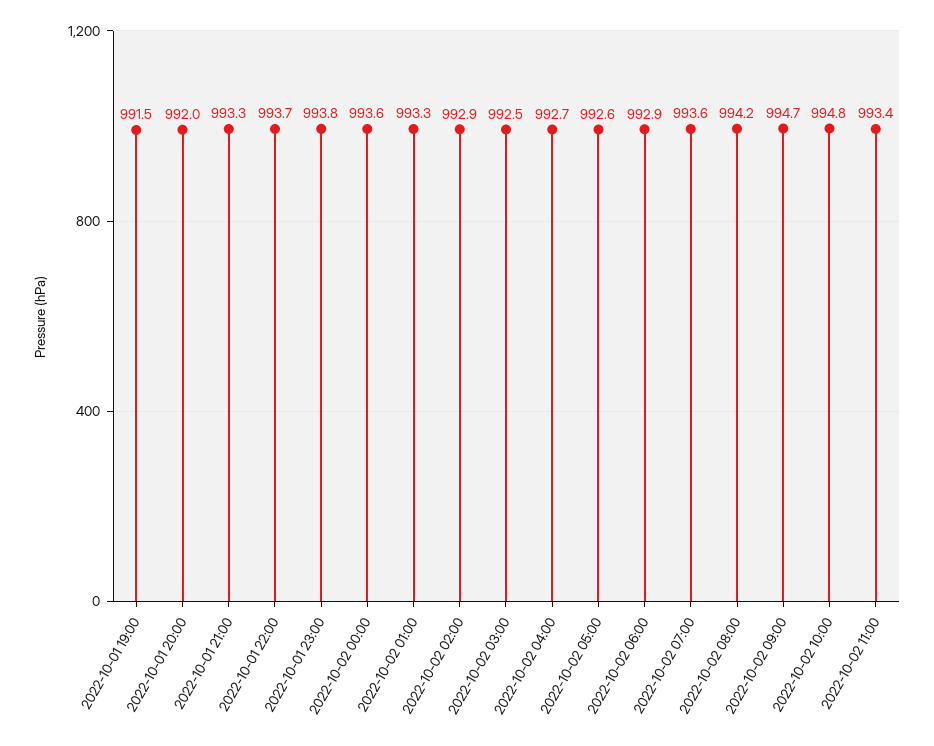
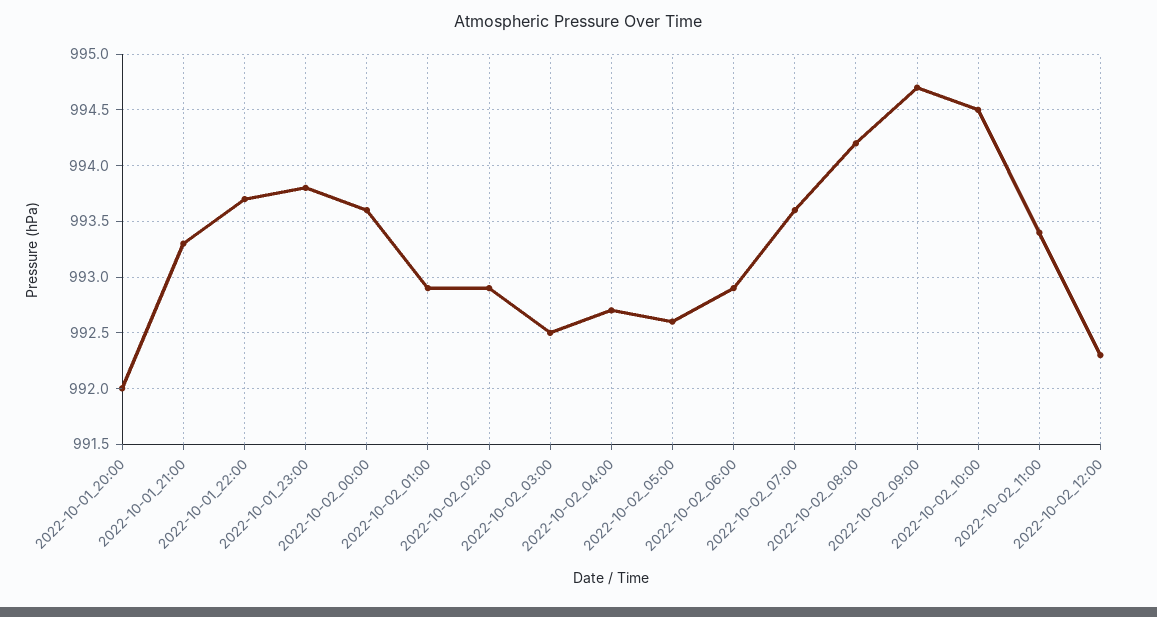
2022-10-01 19:00: 991.5 -> none
2022-10-02 01:00: 993.3 -> 992.9
2022-10-02 10:00: 994.8 -> 994.5
2022-10-02_12:00: none -> 992.3

